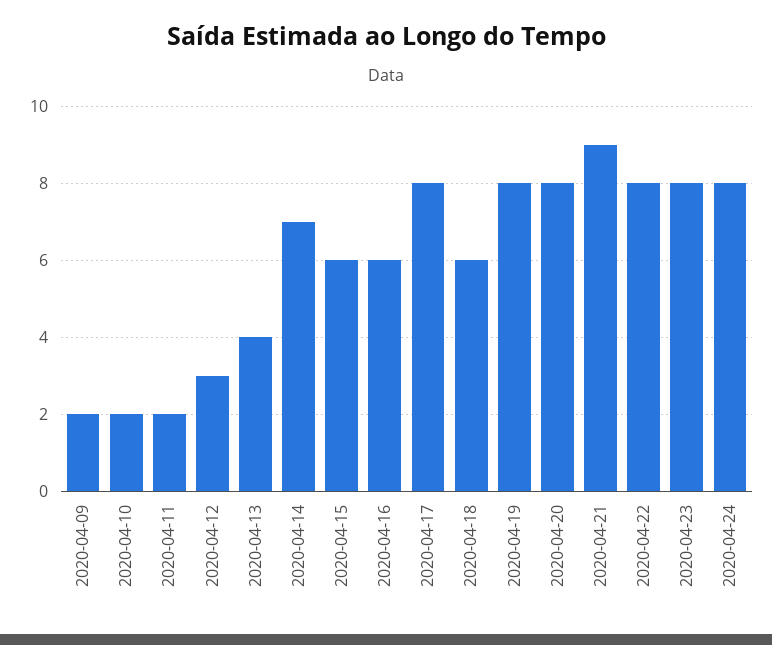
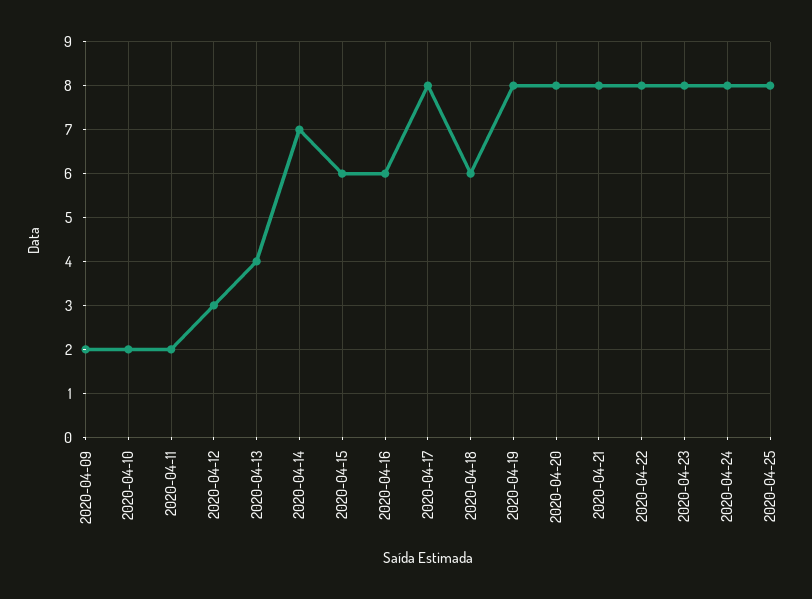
2020-04-21: 9 -> 8
2020-04-25: none -> 8

